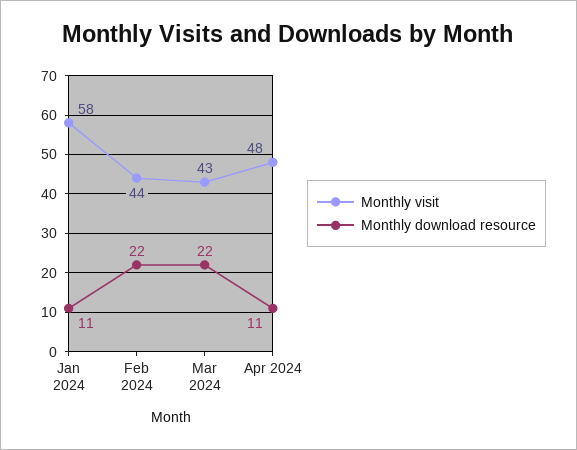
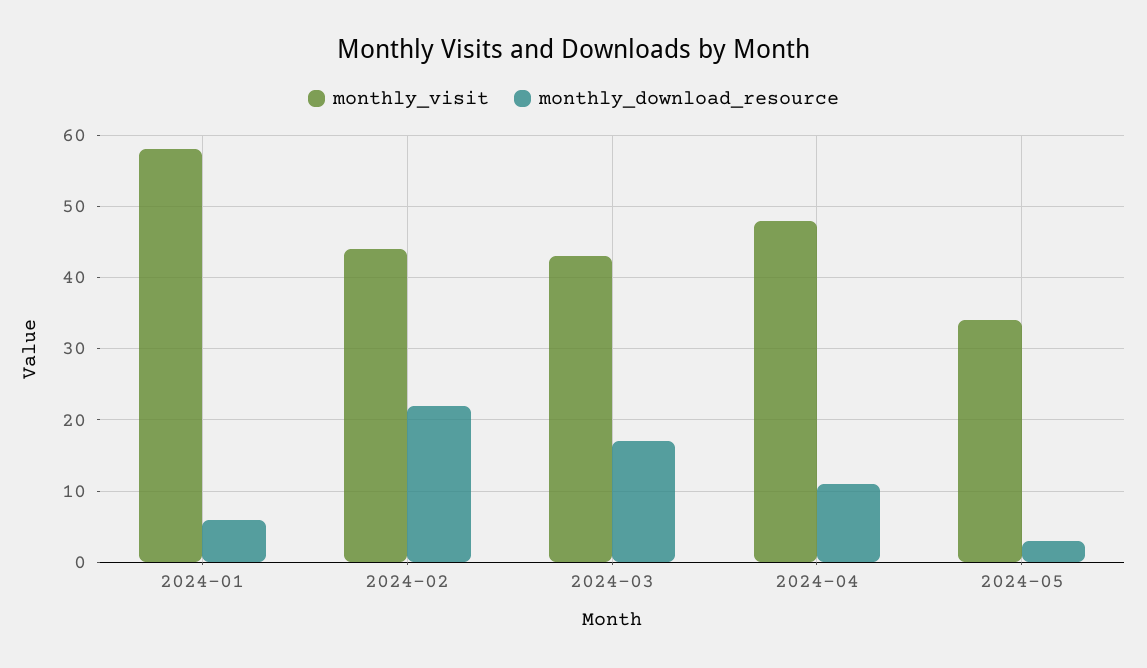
Monthly download resource, Jan 2024: 11 -> 6
Monthly download resource, Mar 2024: 22 -> 17
Monthly visit, 2024-05: none -> 34
Monthly download resource, 2024-05: none -> 3

